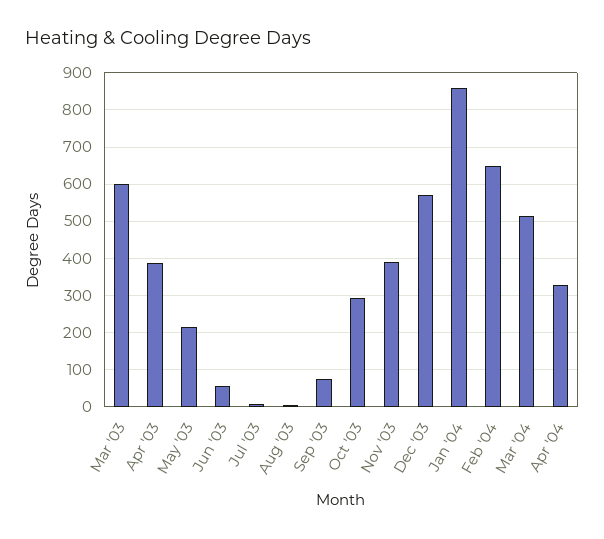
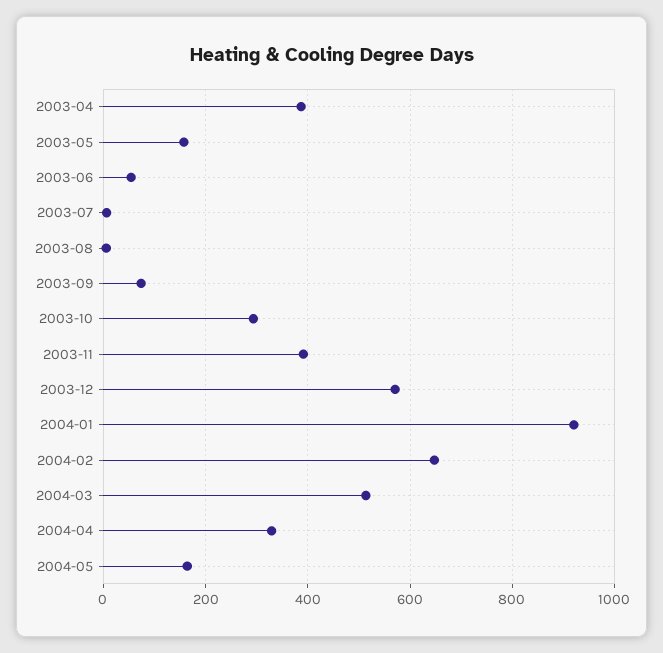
Mar '03: 600 -> none
May '03: 220 -> 160
Jan '04: 860 -> 920
2004-05: none -> 160

